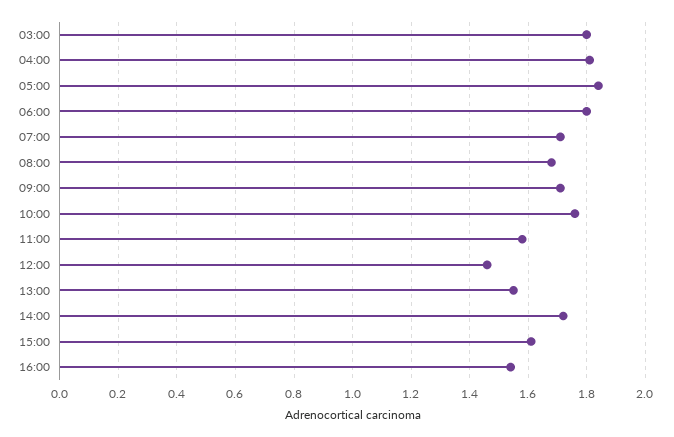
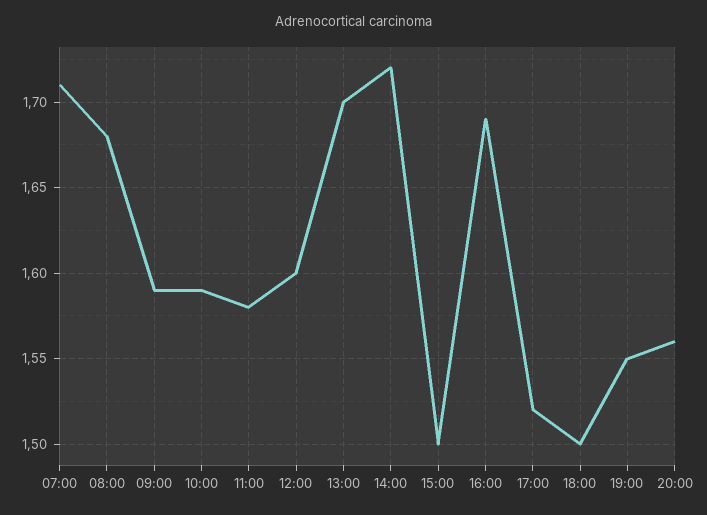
03:00: 1.8 -> none
04:00: 1.8 -> none
05:00: 1.85 -> none
06:00: 1.8 -> none
09:00: 1.7 -> 1.59
10:00: 1.75 -> 1.59
12:00: 1.45 -> 1.6
13:00: 1.55 -> 1.7
15:00: 1.6 -> 1.5
16:00: 1.55 -> 1.69
17:00: none -> 1.52
18:00: none -> 1.5
19:00: none -> 1.55
20:00: none -> 1.56

